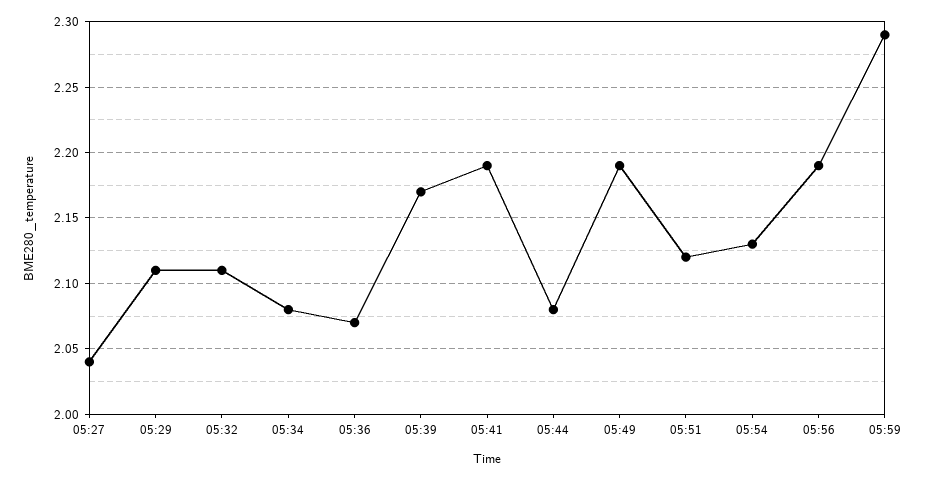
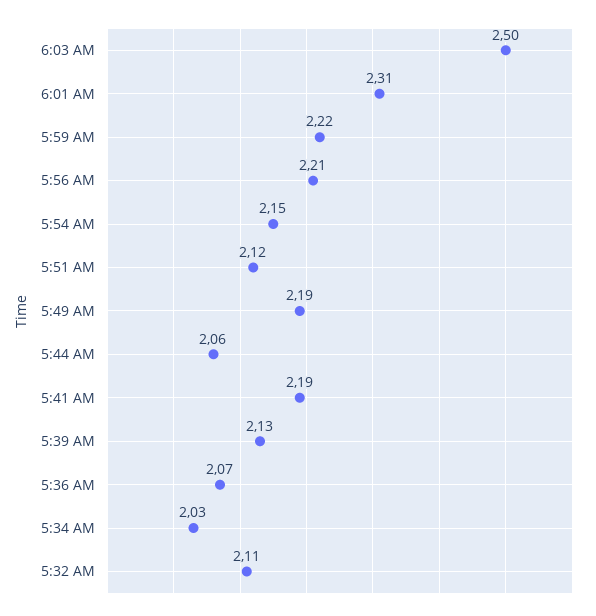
05:27: 2.04 -> none
05:29: 2.11 -> none
05:34: 2.08 -> 2.03
05:39: 2.17 -> 2.13
05:44: 2.08 -> 2.06
05:54: 2.13 -> 2.15
05:56: 2.19 -> 2.21
05:59: 2.29 -> 2.22
6:03 AM: none -> 2.5
6:01 AM: none -> 2.31

